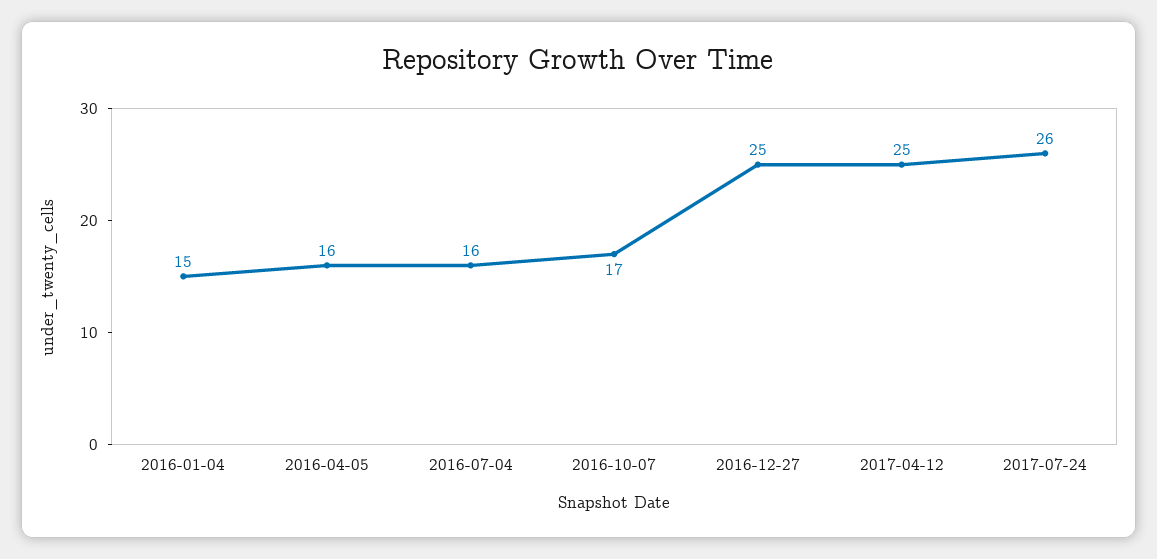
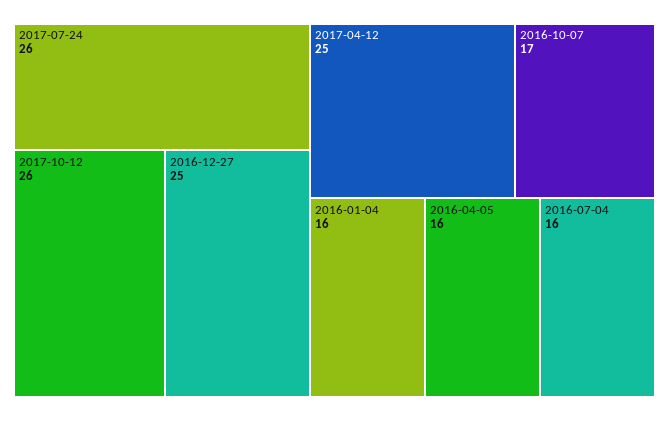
2016-01-04: 15 -> 16
2017-10-12: none -> 26

